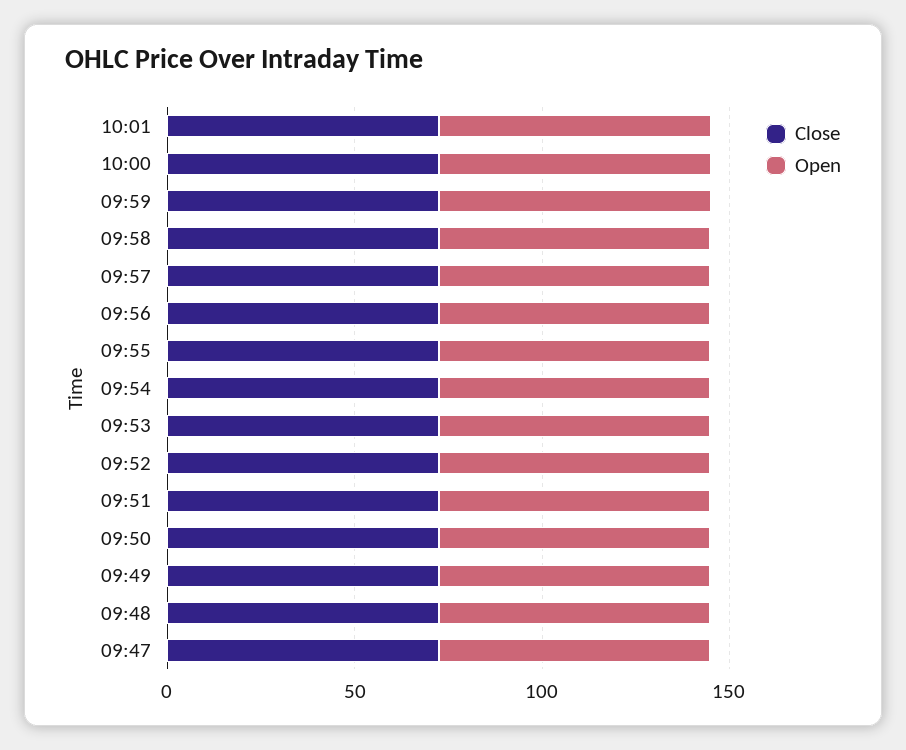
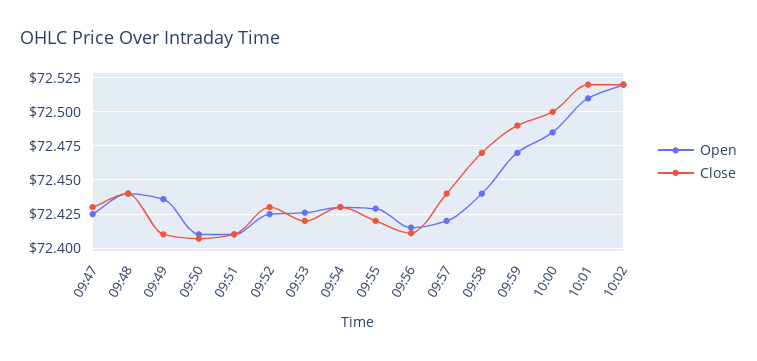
Open, 10:02: none -> 72.52
Close, 10:02: none -> 72.52

